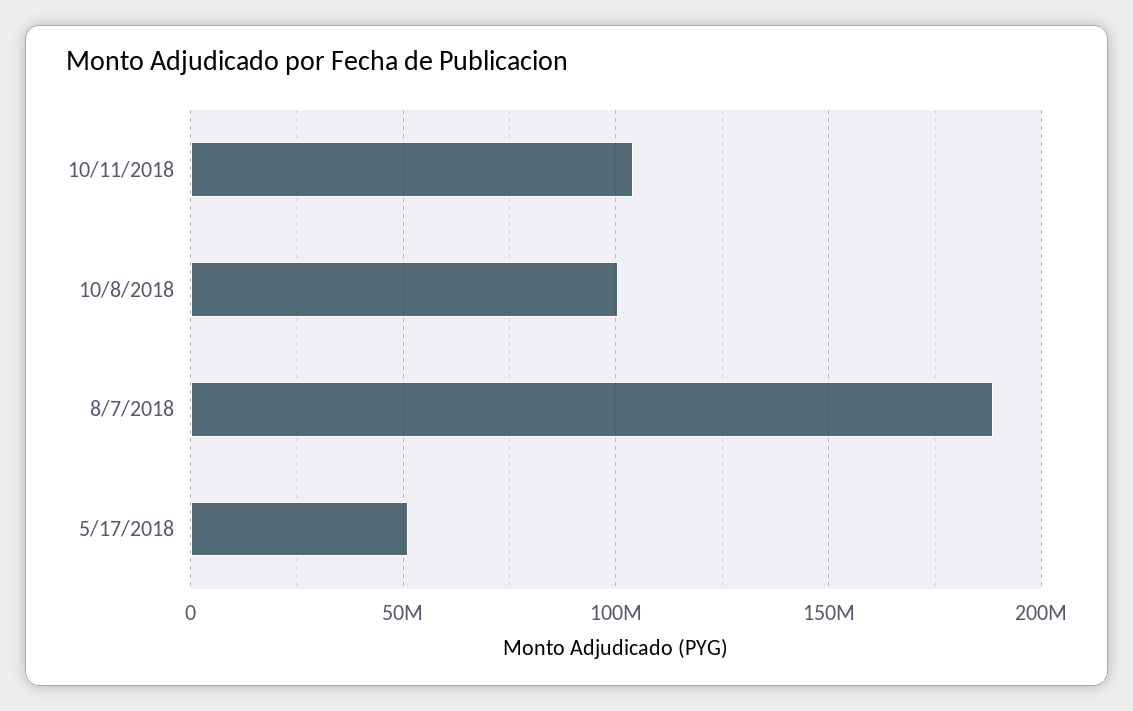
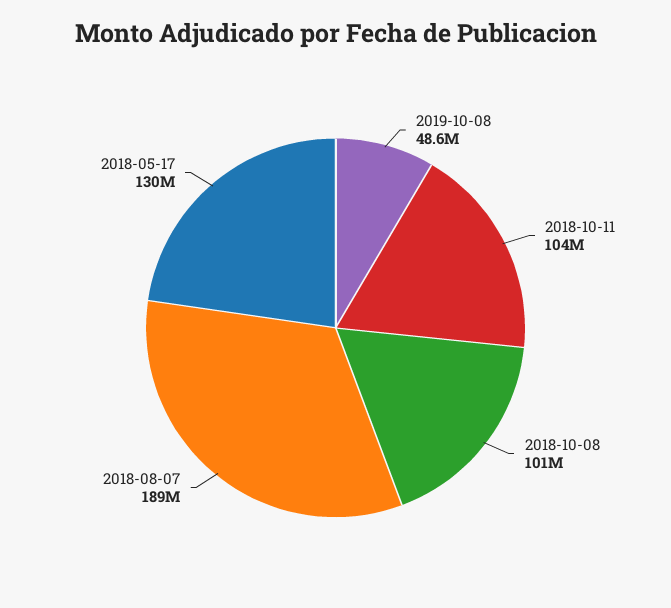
5/17/2018: 50000000 -> 130000000
2019-10-08: none -> 48600000

